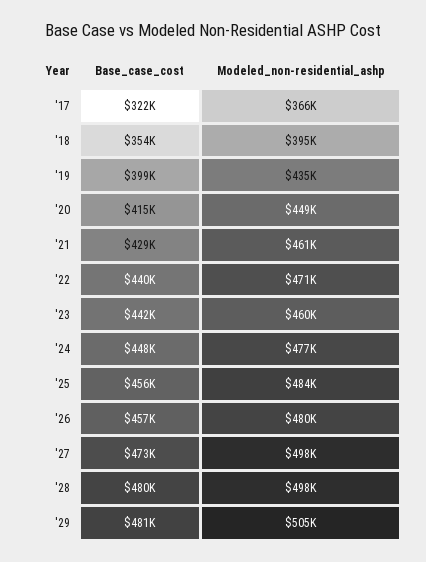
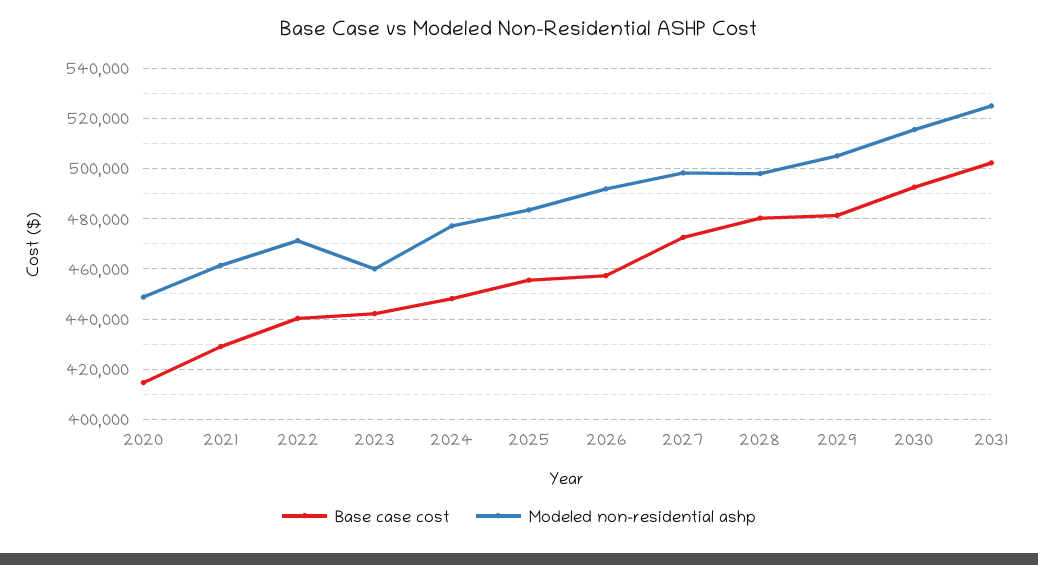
Base_case_cost, '17: 322000 -> none
Modeled_non-residential_ashp, '17: 366000 -> none
Base_case_cost, '18: 354000 -> none
Modeled_non-residential_ashp, '18: 395000 -> none
Base_case_cost, '19: 399000 -> none
Modeled_non-residential_ashp, '19: 435000 -> none
Modeled_non-residential_ashp, '26: 480000 -> 492500
Base_case_cost, 2030: none -> 492500
Modeled_non-residential_ashp, 2030: none -> 515000
Base_case_cost, 2031: none -> 502500
Modeled_non-residential_ashp, 2031: none -> 525000

